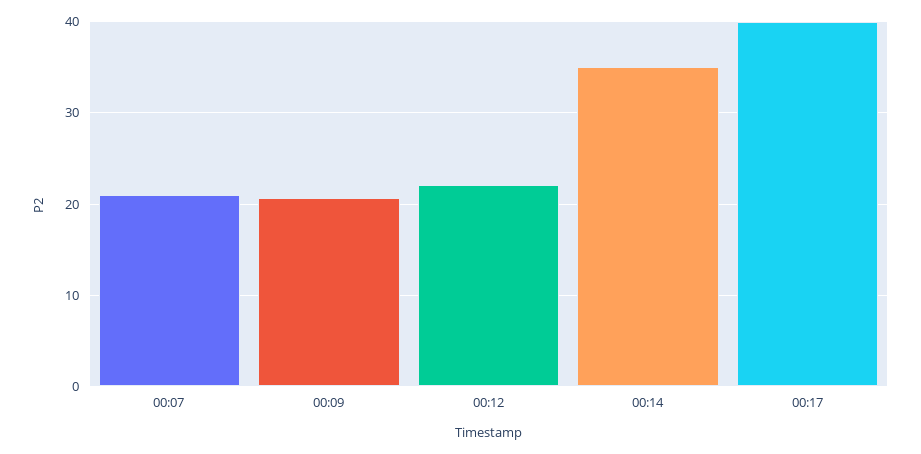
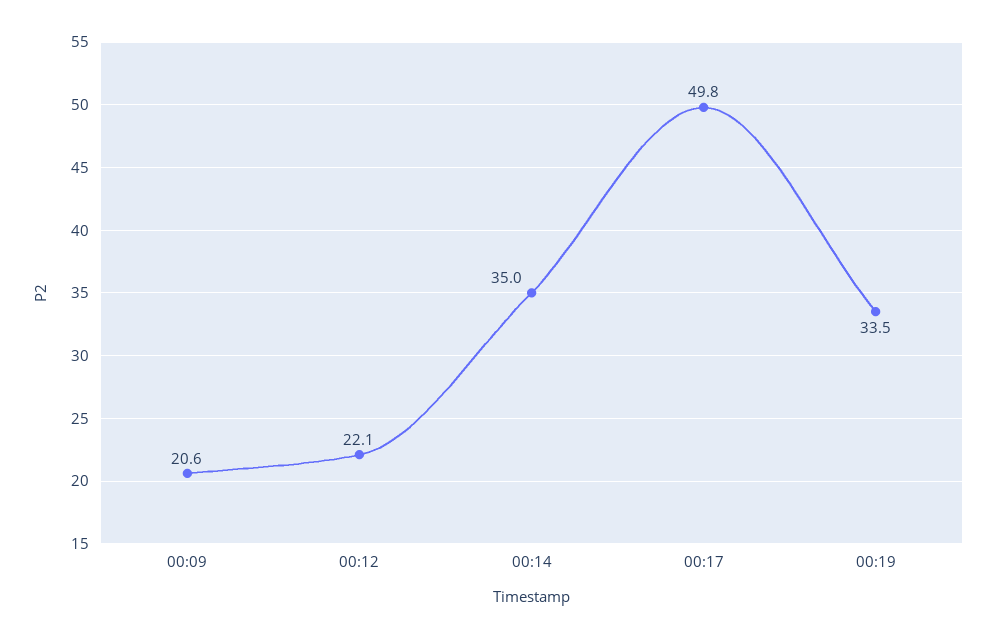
00:07: 21 -> none
00:17: 40 -> 49.8
00:19: none -> 33.5

